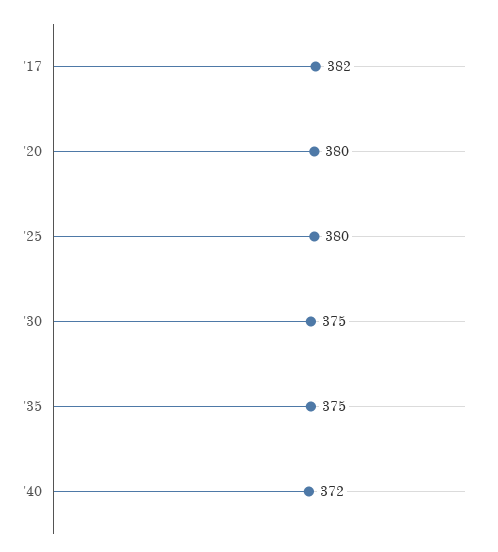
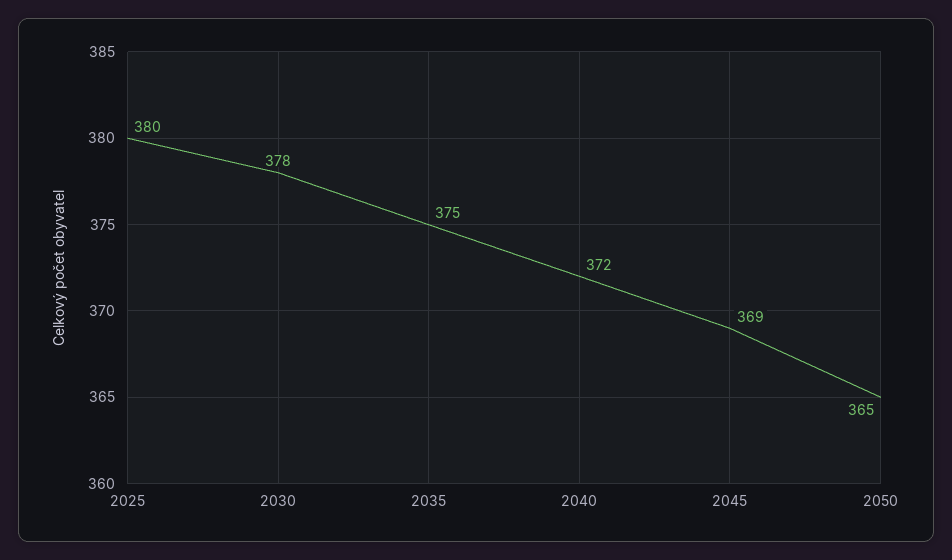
'17: 382 -> none
'20: 380 -> none
'30: 375 -> 378
2045: none -> 369
2050: none -> 365

